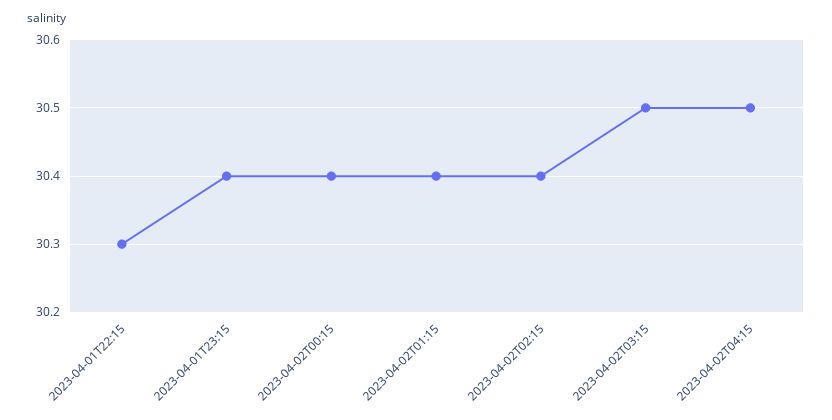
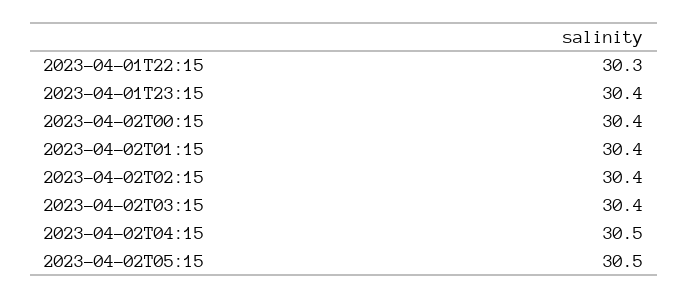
2023-04-02T03:15: 30.5 -> 30.4
2023-04-02T05:15: none -> 30.5

